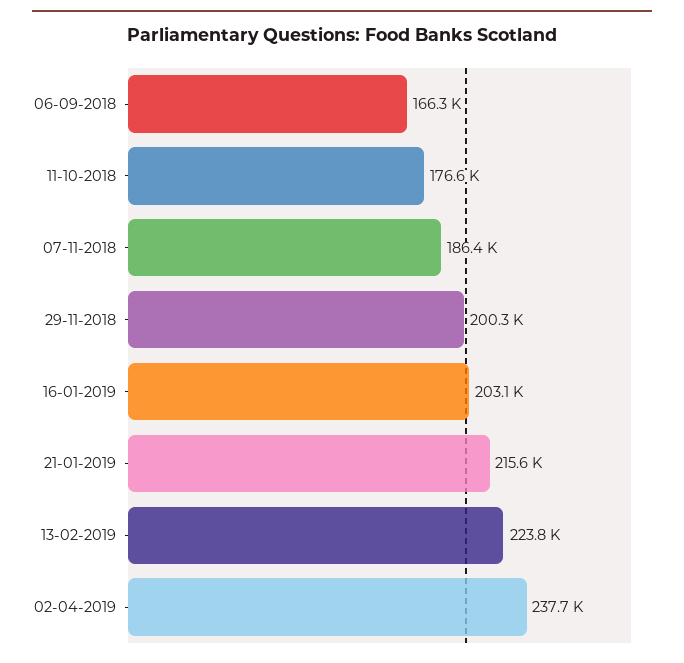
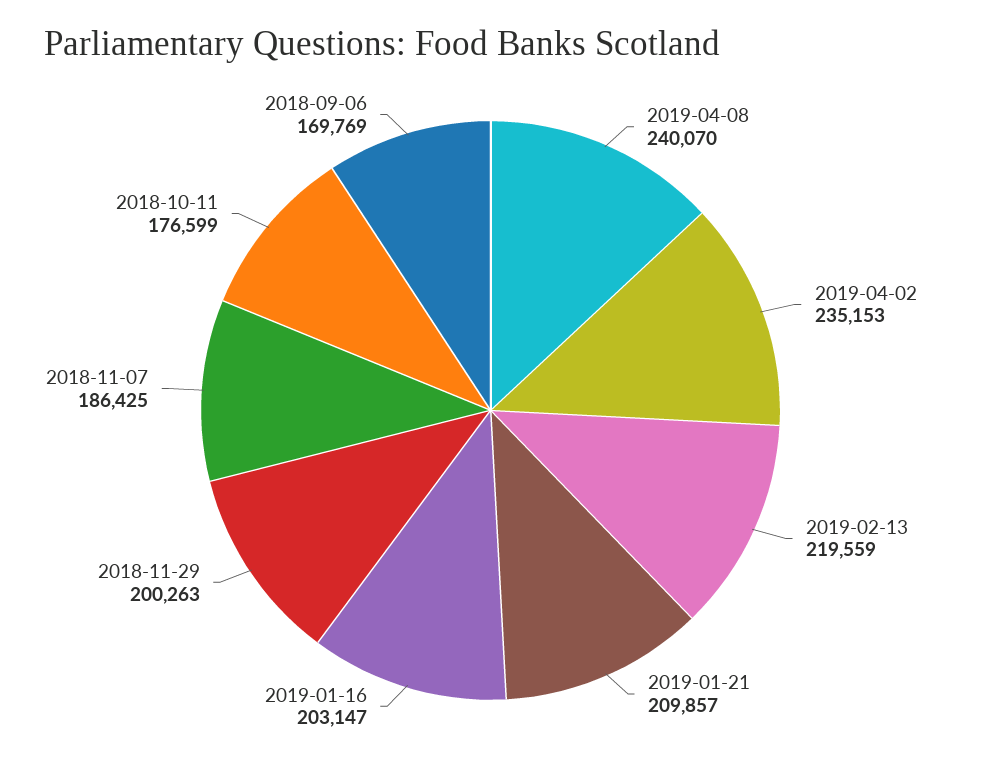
06-09-2018: 166300 -> 169769
21-01-2019: 215600 -> 209857
13-02-2019: 223800 -> 219559
02-04-2019: 237700 -> 235153
2019-04-08: none -> 240070

